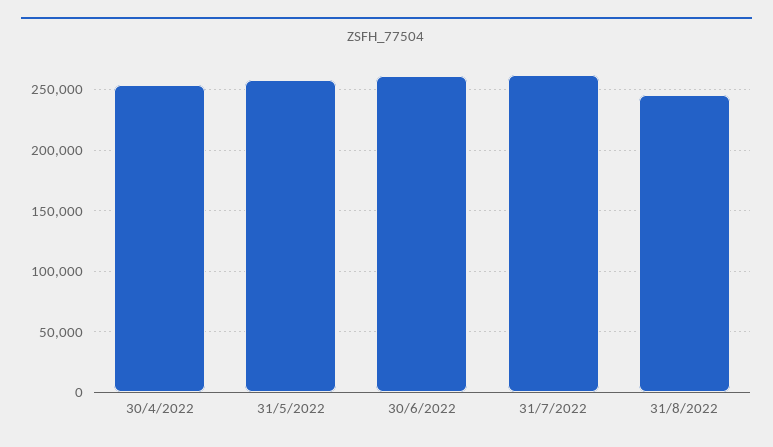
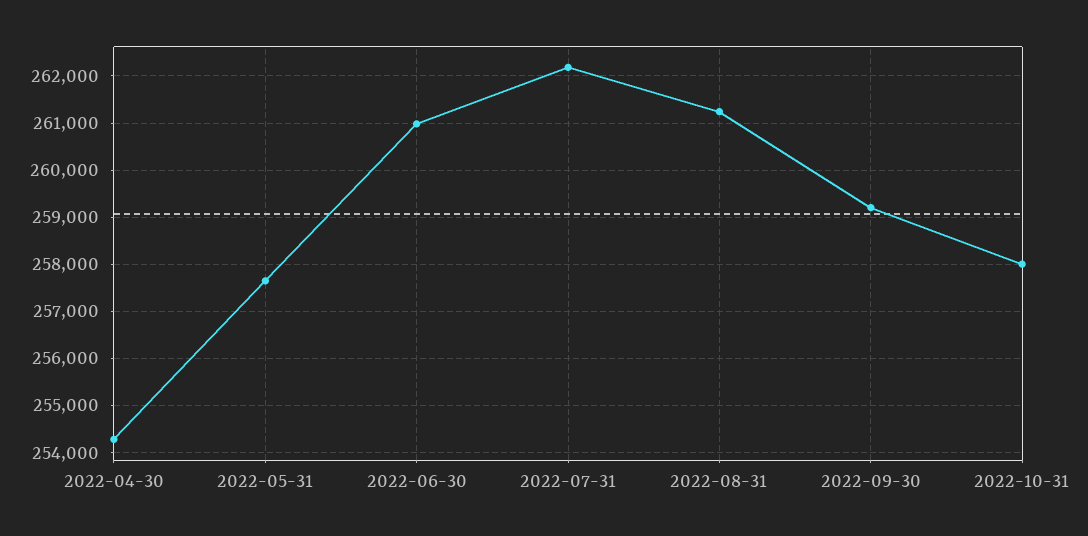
31/8/2022: 245000 -> 261200
2022-09-30: none -> 259200
2022-10-31: none -> 258000

